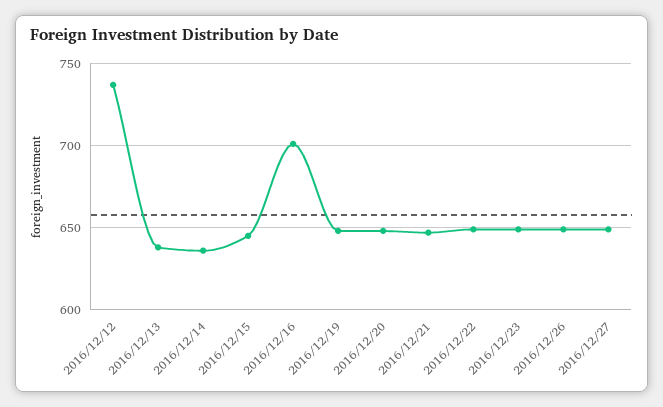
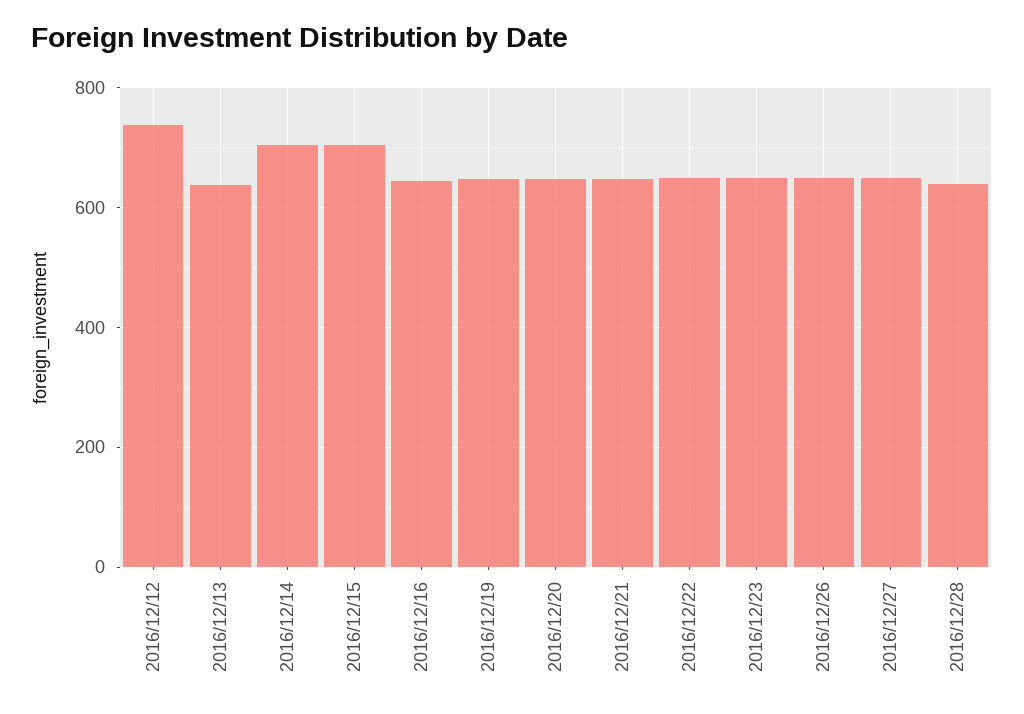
2016/12/14: 635 -> 700
2016/12/15: 645 -> 700
2016/12/16: 700 -> 640
2016/12/28: none -> 640

